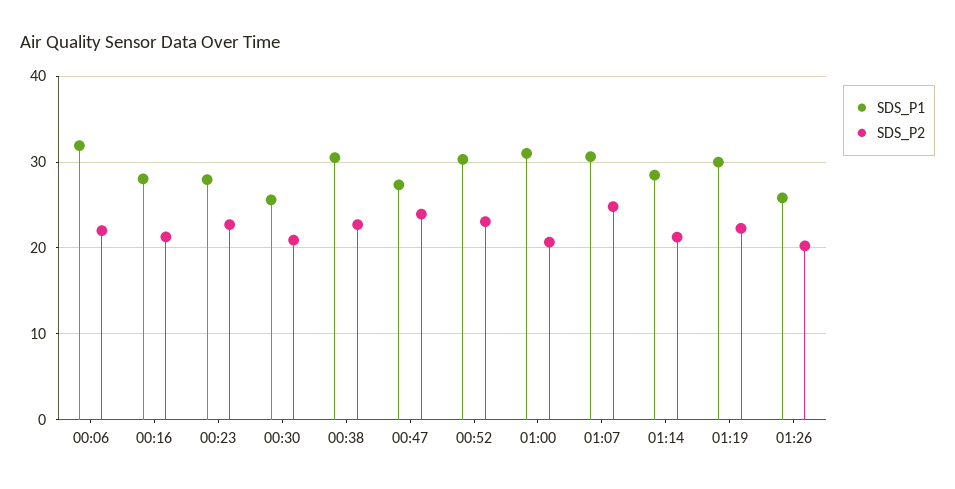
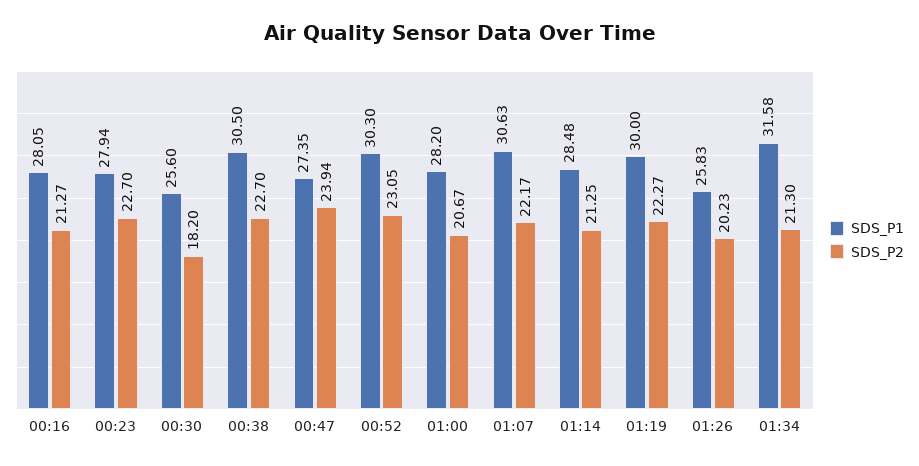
SDS_P1, 00:06: 32 -> none
SDS_P2, 00:06: 22 -> none
SDS_P2, 00:30: 21 -> 18.2
SDS_P1, 01:00: 31 -> 28.2
SDS_P2, 01:07: 25 -> 22.17
SDS_P1, 01:34: none -> 31.58
SDS_P2, 01:34: none -> 21.3

